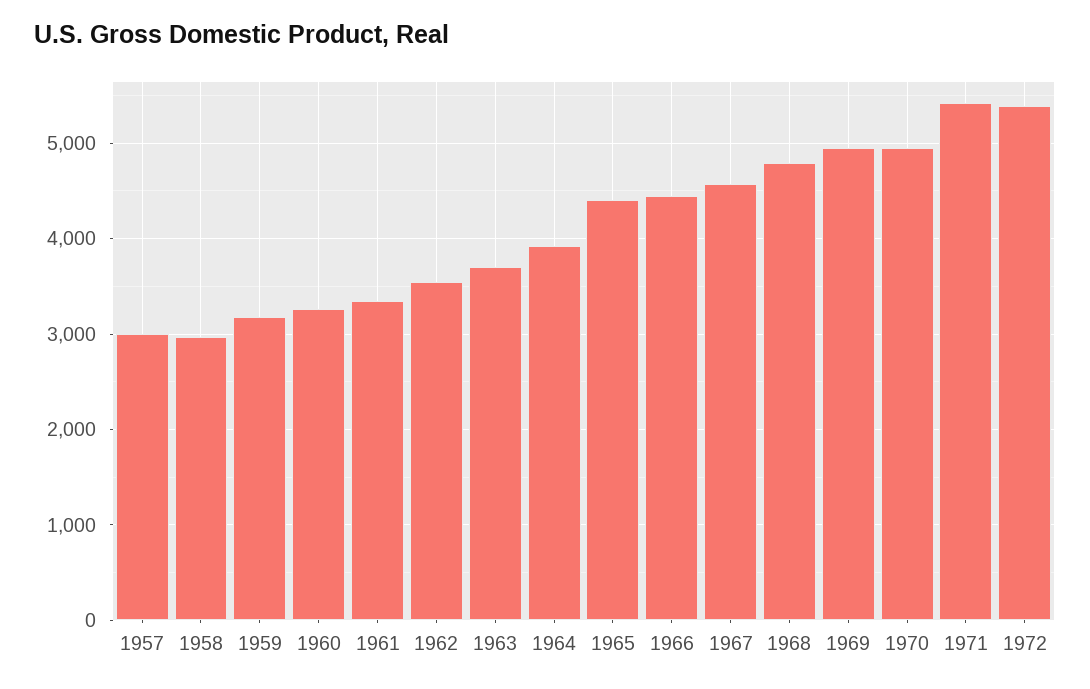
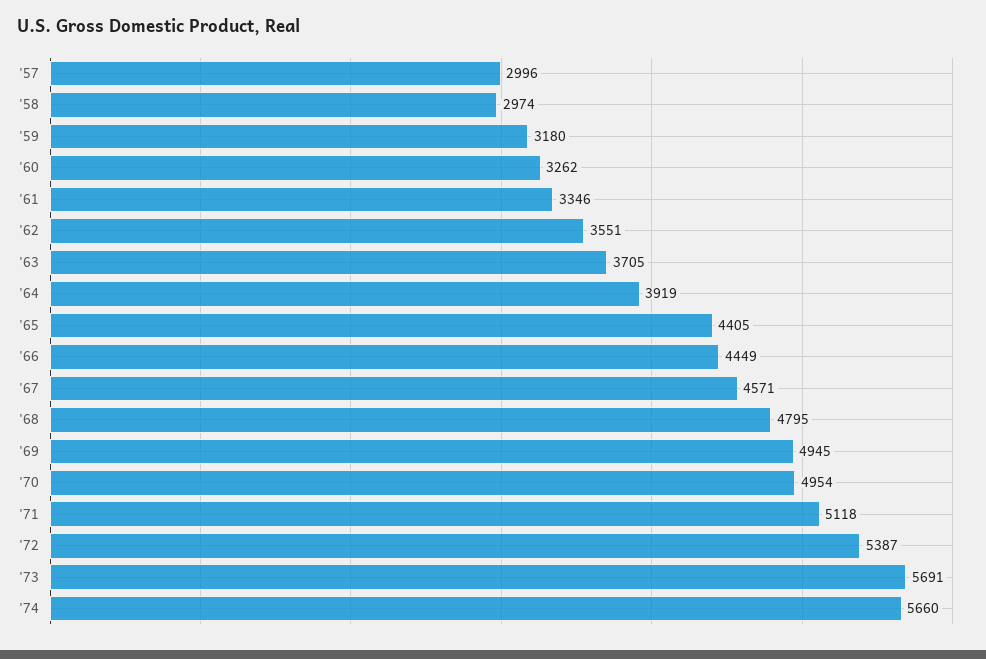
1971: 5400 -> 5118
'73: none -> 5691
'74: none -> 5660

